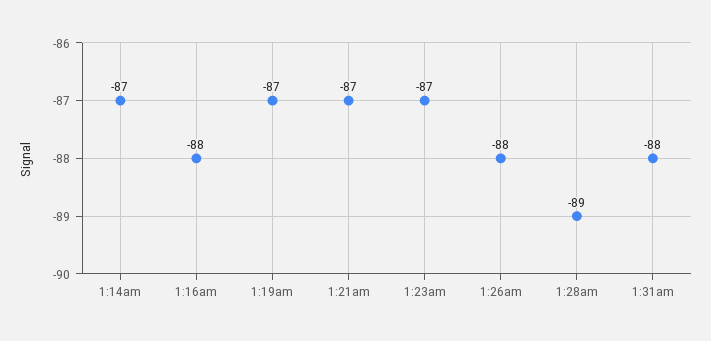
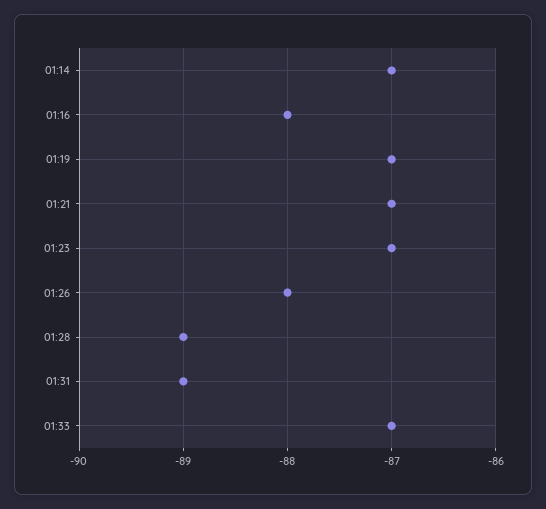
1:31am: -88 -> -89
01:33: none -> -87

